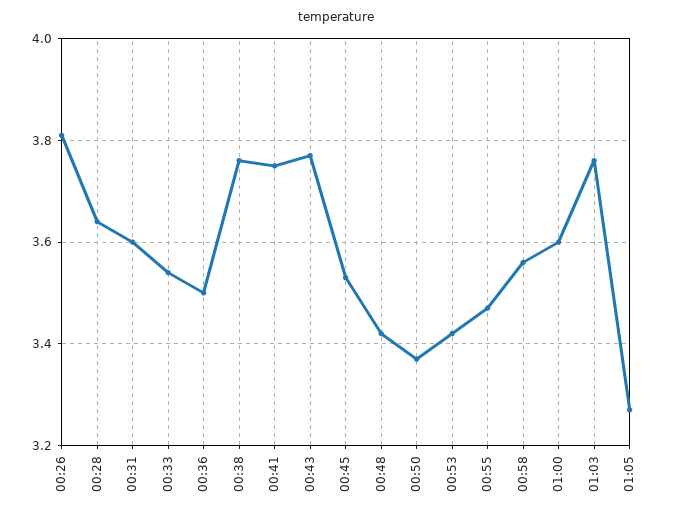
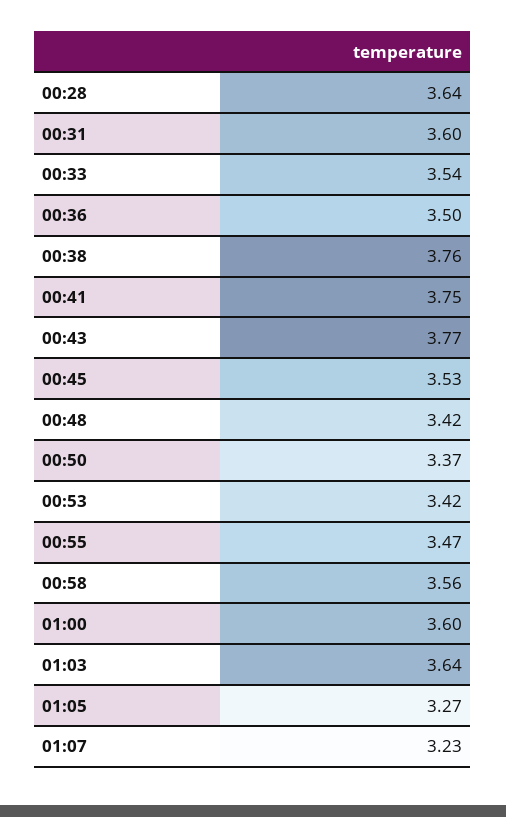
00:26: 3.8 -> none
01:03: 3.75 -> 3.64
01:07: none -> 3.23

